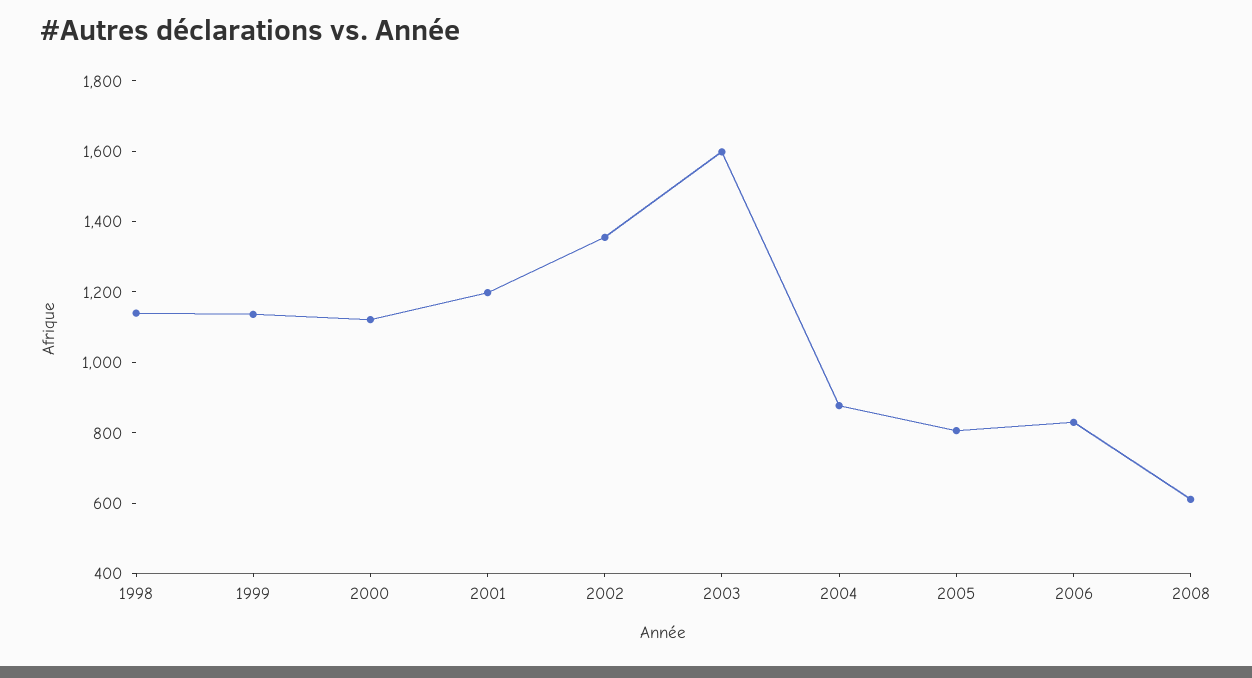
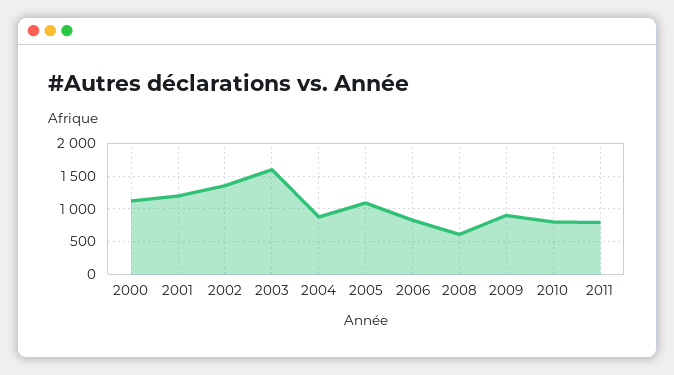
1998: 1150 -> none
1999: 1150 -> none
2005: 800 -> 1100
2009: none -> 900
2010: none -> 800
2011: none -> 800

